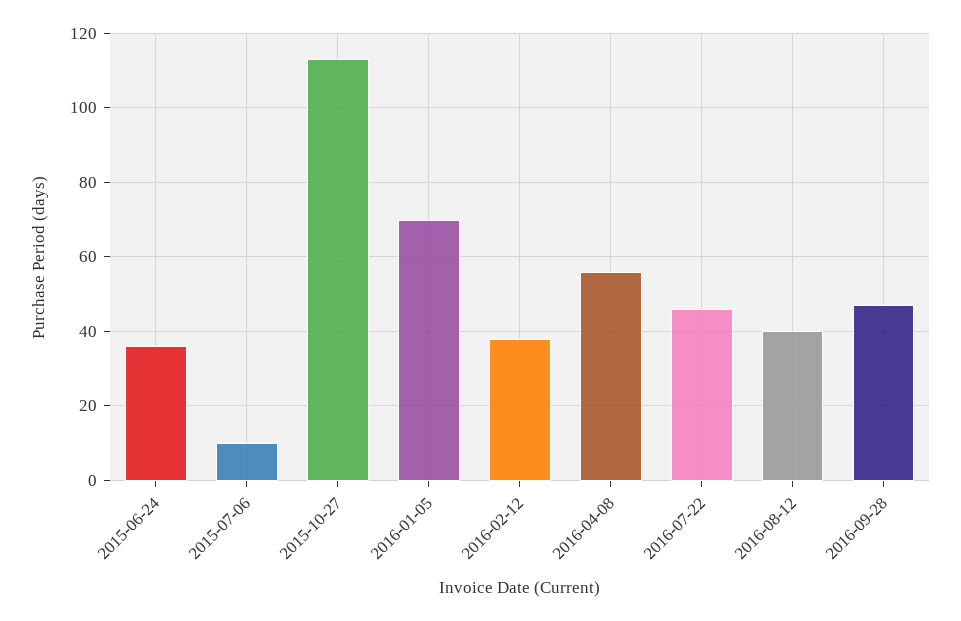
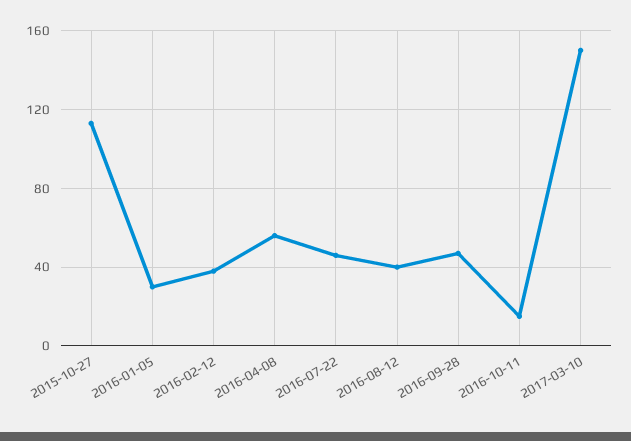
2015-06-24: 35 -> none
2015-07-06: 10 -> none
2016-01-05: 70 -> 30
2016-10-11: none -> 15
2017-03-10: none -> 150

